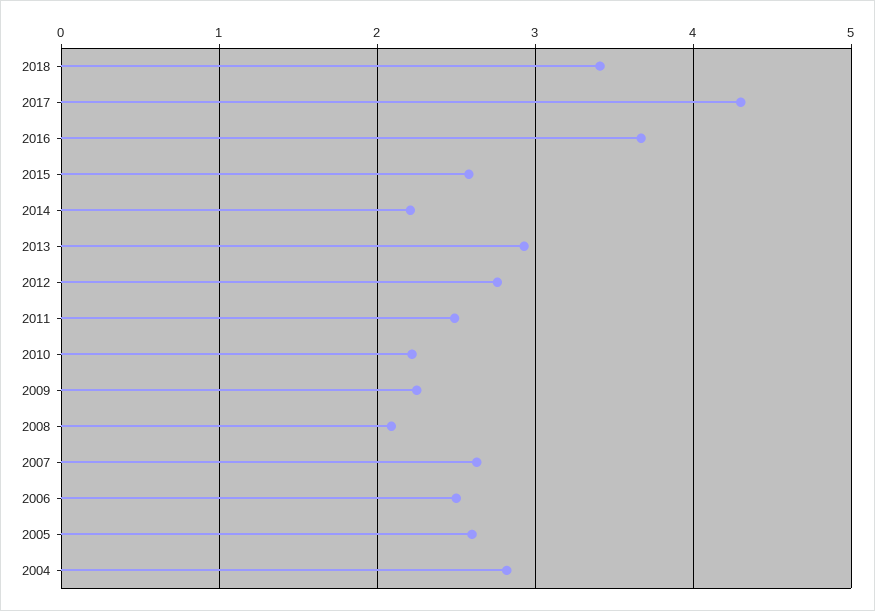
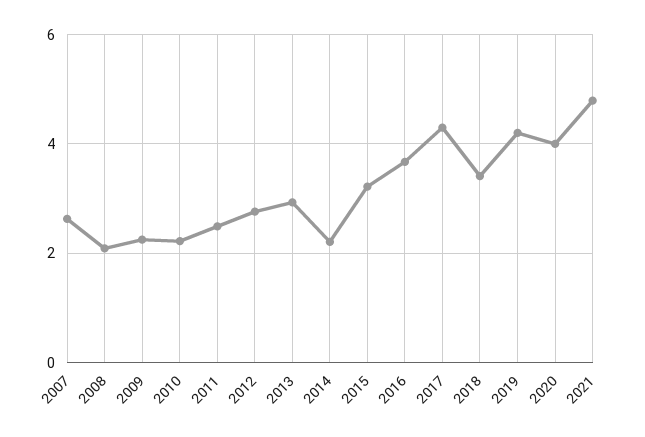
2015: 2.6 -> 3.2
2006: 2.5 -> none
2005: 2.6 -> none
2004: 2.8 -> none
2019: none -> 4.2
2020: none -> 4
2021: none -> 4.8

